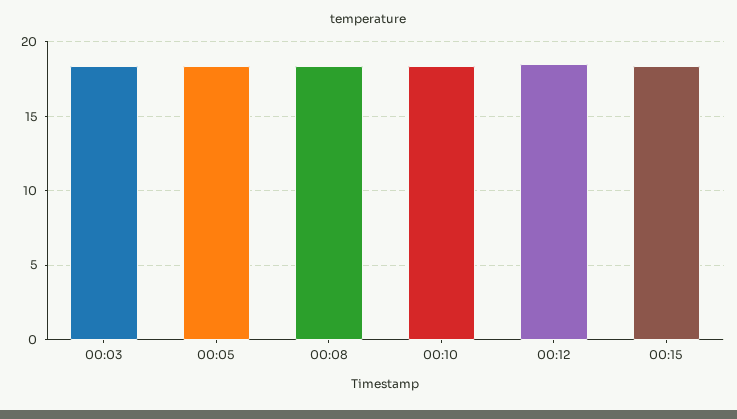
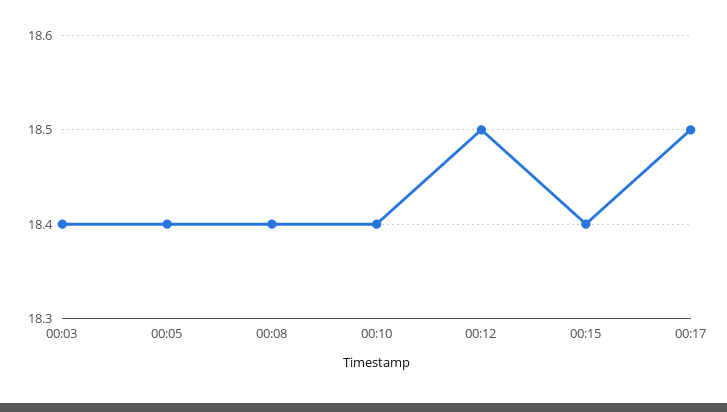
00:17: none -> 18.5

